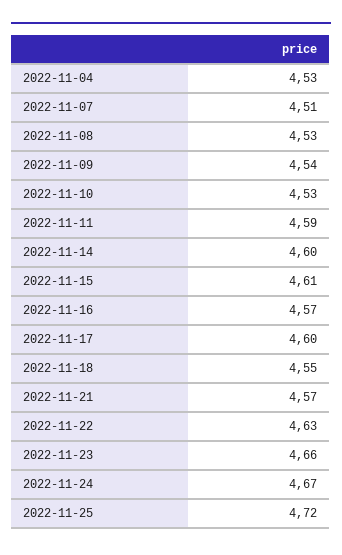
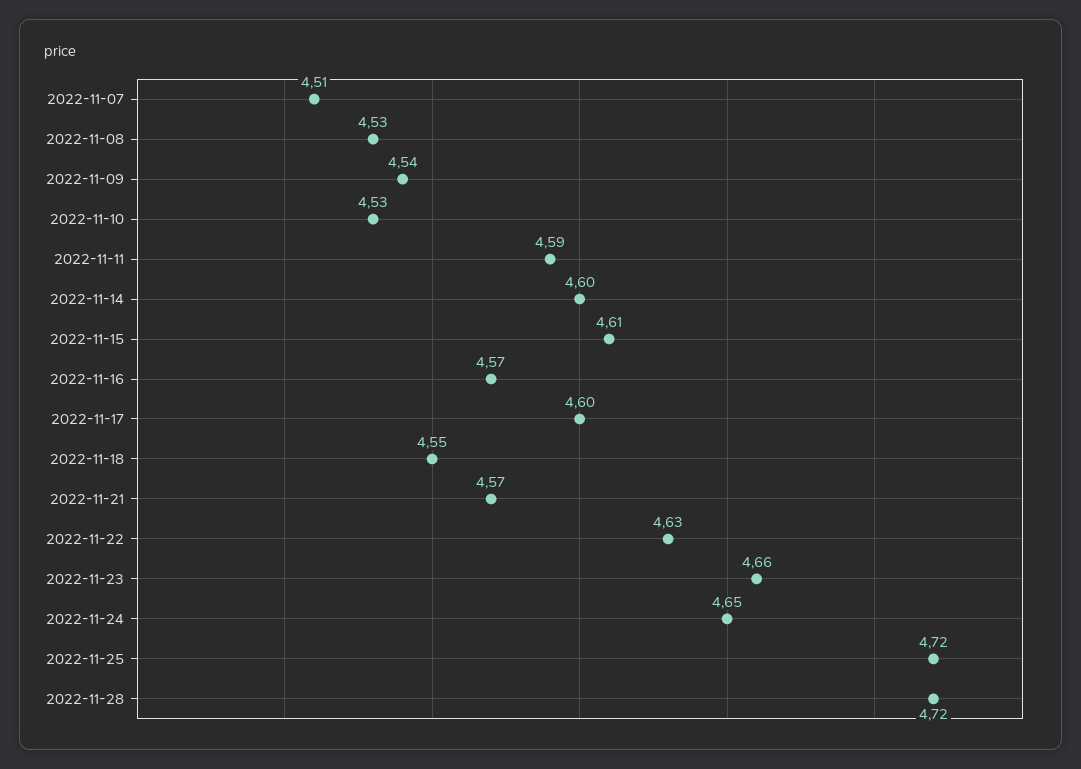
2022-11-04: 4.53 -> none
2022-11-24: 4.67 -> 4.65
2022-11-28: none -> 4.72

